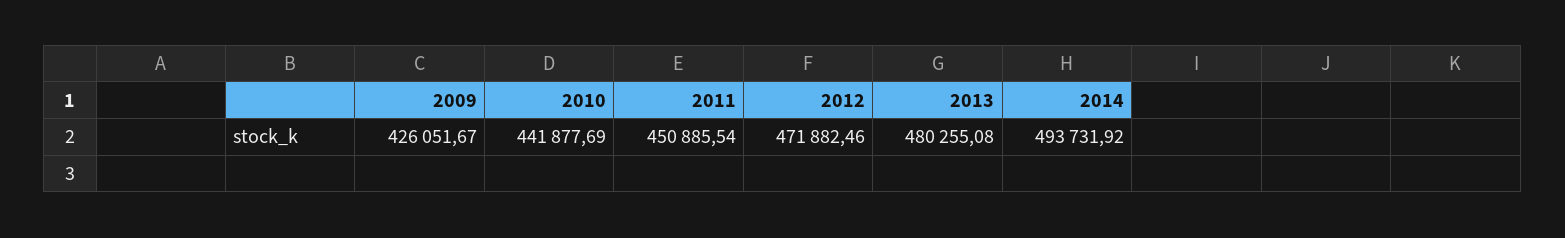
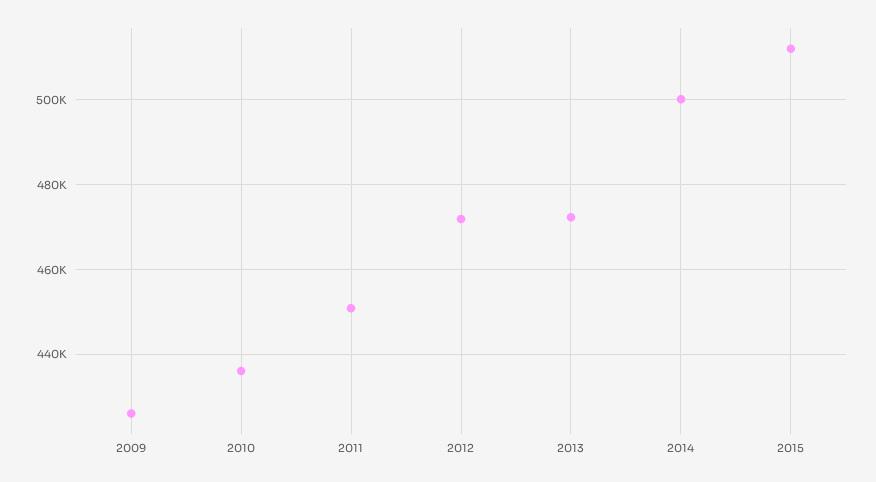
2010: 441877.69 -> 436000
2013: 480255.08 -> 472000
2014: 493731.92 -> 500000
2015: none -> 512000

